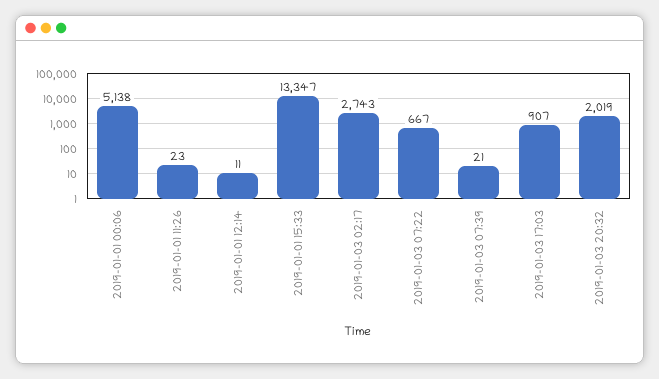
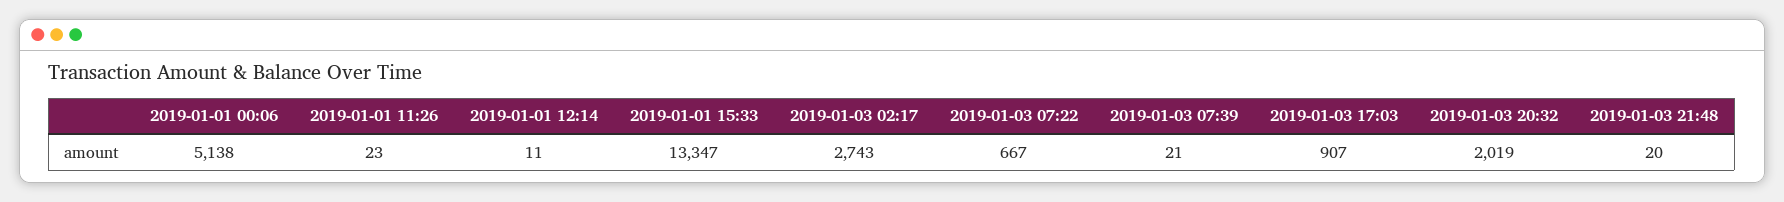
2019-01-03 21:48: none -> 20

